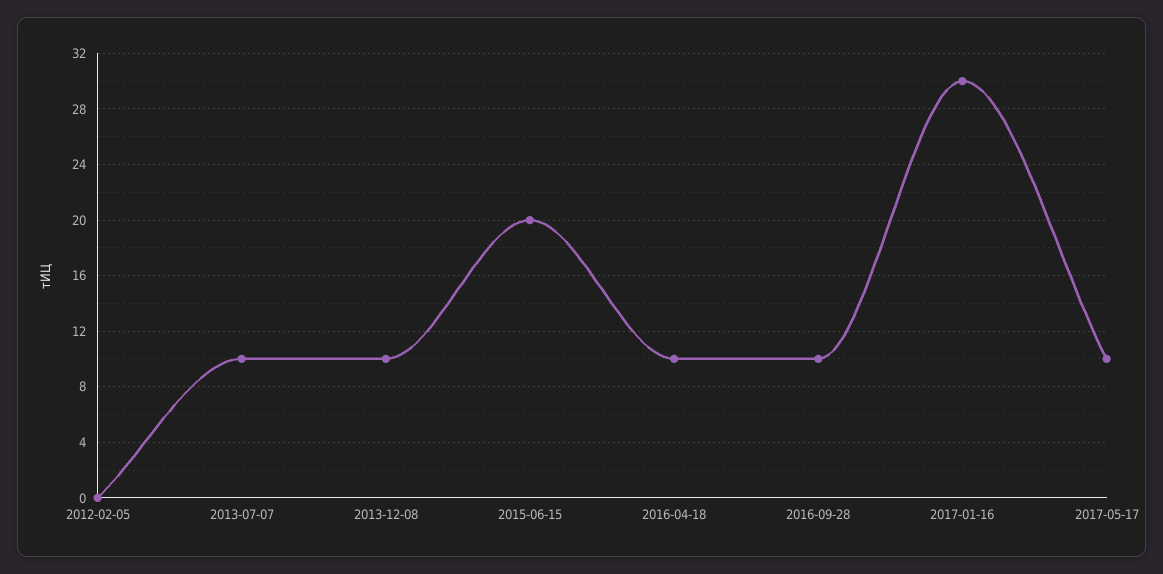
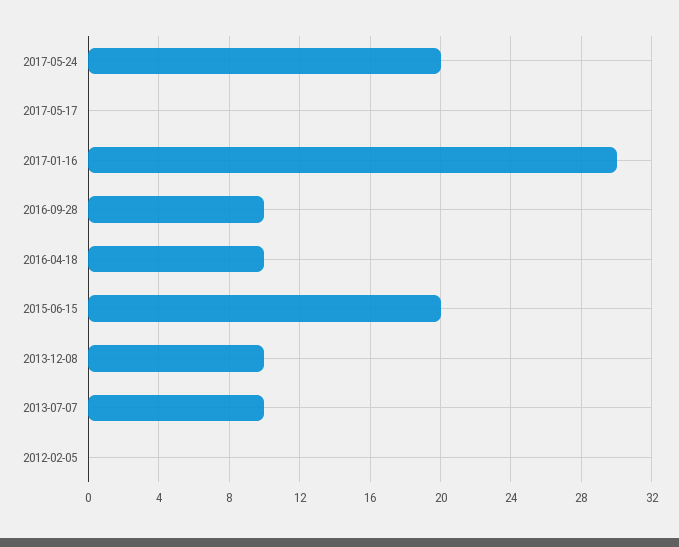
2017-05-17: 10 -> 0
2017-05-24: none -> 20

